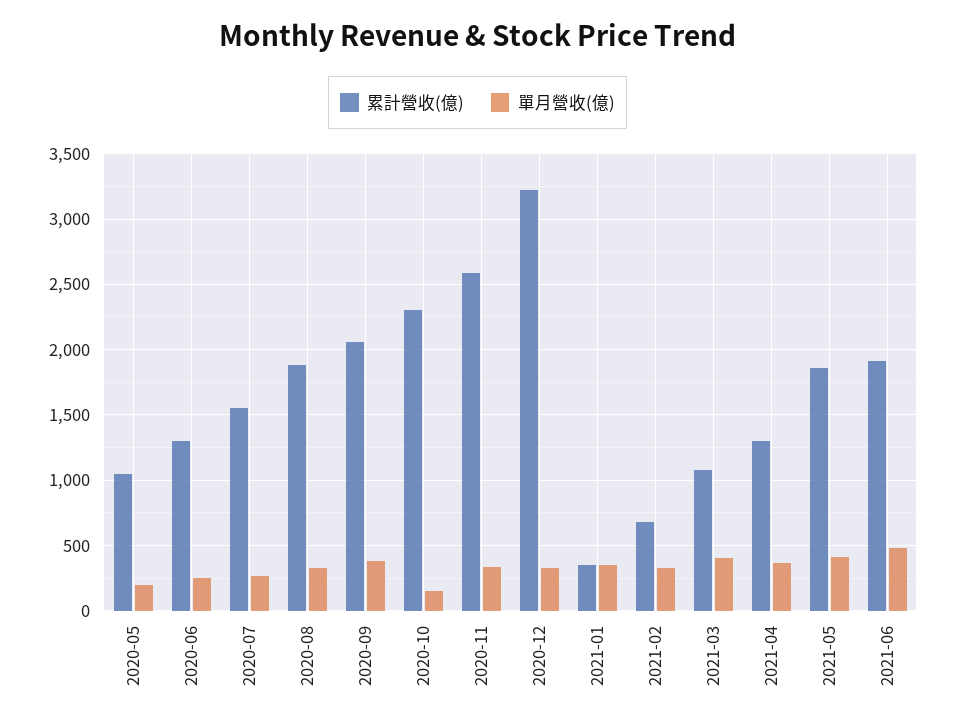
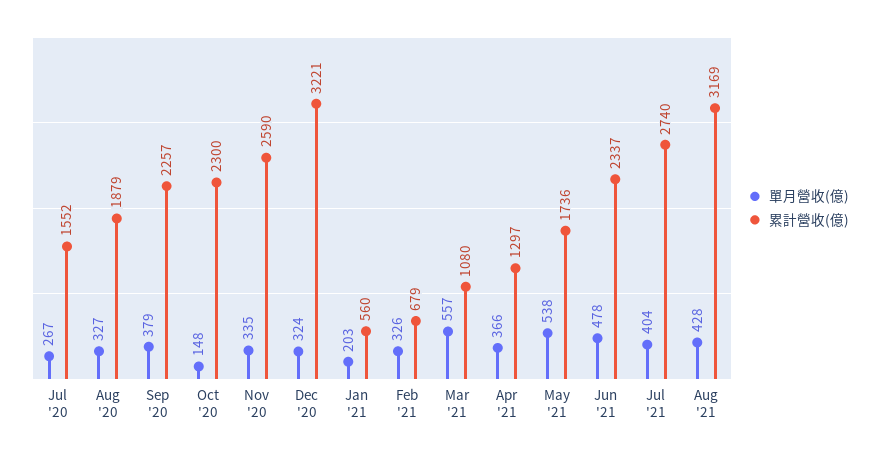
累計營收(億), 2020-05: 1050 -> none
單月營收(億), 2020-05: 200 -> none
累計營收(億), 2020-06: 1300 -> none
單月營收(億), 2020-06: 250 -> none
累計營收(億), 2020-09: 2050 -> 2257
累計營收(億), 2021-01: 350 -> 560
單月營收(億), 2021-01: 350 -> 203
單月營收(億), 2021-03: 400 -> 557
累計營收(億), 2021-05: 1850 -> 1736
單月營收(億), 2021-05: 400 -> 538
累計營收(億), 2021-06: 1900 -> 2337
單月營收(億), Jul '21: none -> 404
累計營收(億), Jul '21: none -> 2740
單月營收(億), Aug '21: none -> 428
累計營收(億), Aug '21: none -> 3169

